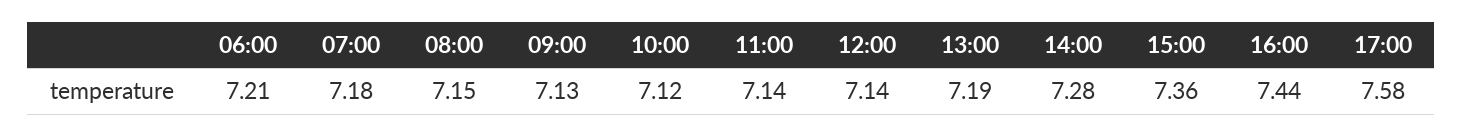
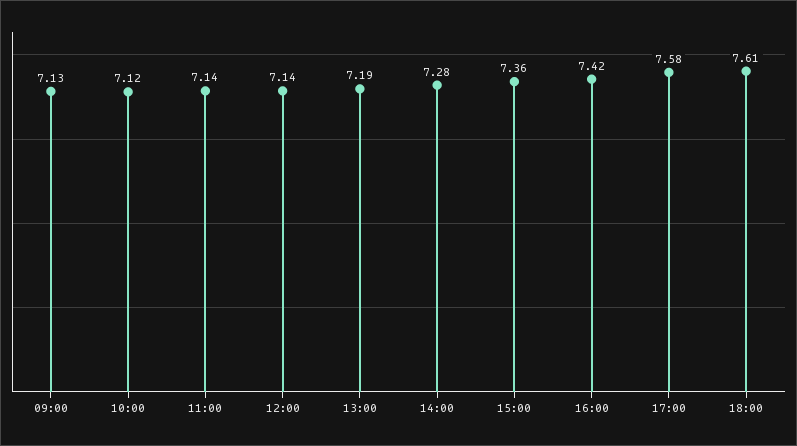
06:00: 7.21 -> none
07:00: 7.18 -> none
08:00: 7.15 -> none
16:00: 7.44 -> 7.42
18:00: none -> 7.61

